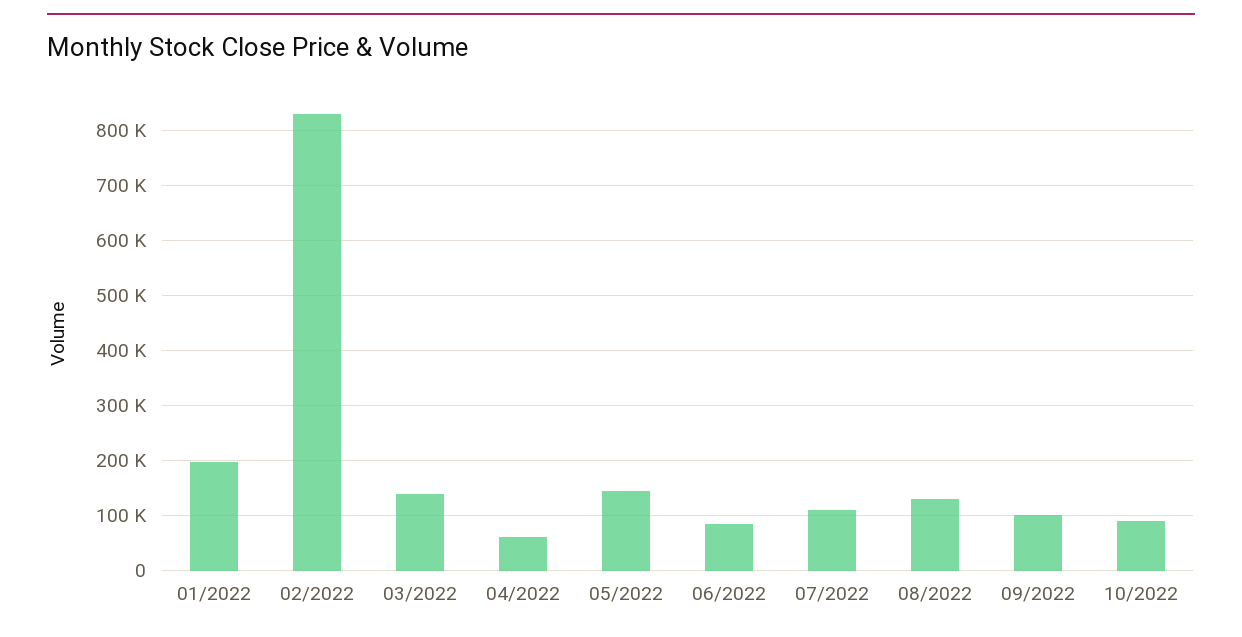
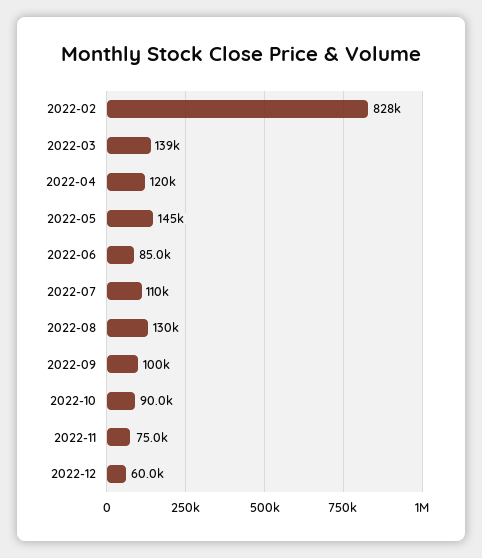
01/2022: 200000 -> none
04/2022: 60000 -> 120000
2022-11: none -> 75000
2022-12: none -> 60000

